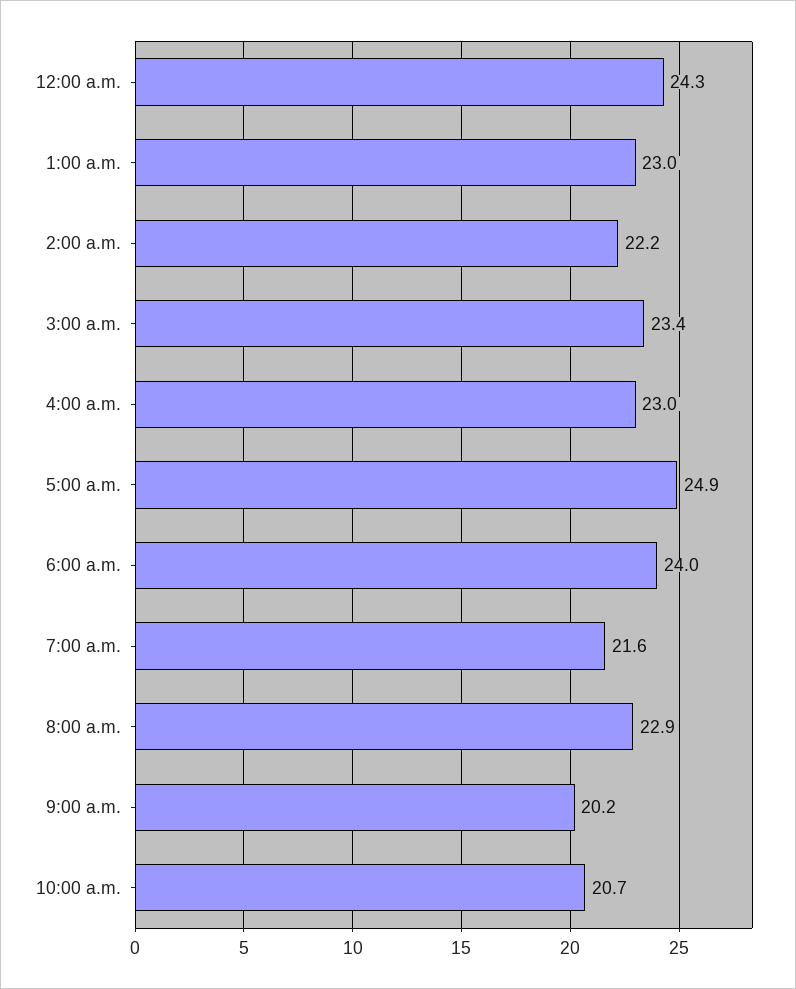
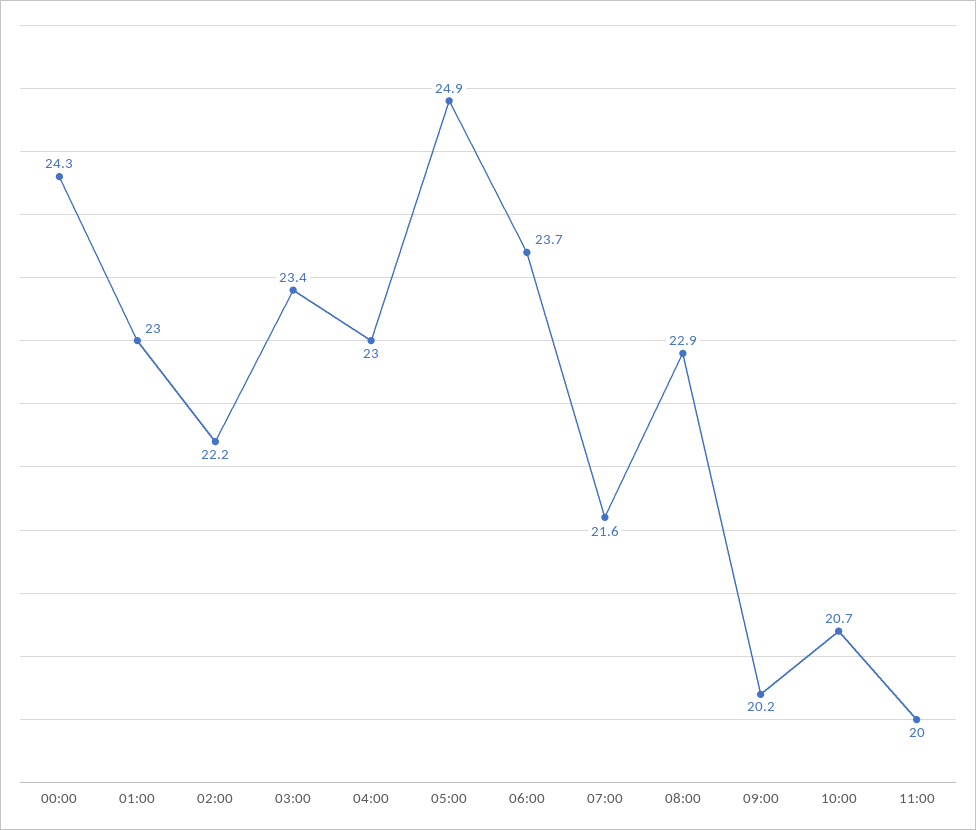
6:00 a.m.: 24 -> 23.7
11:00: none -> 20

